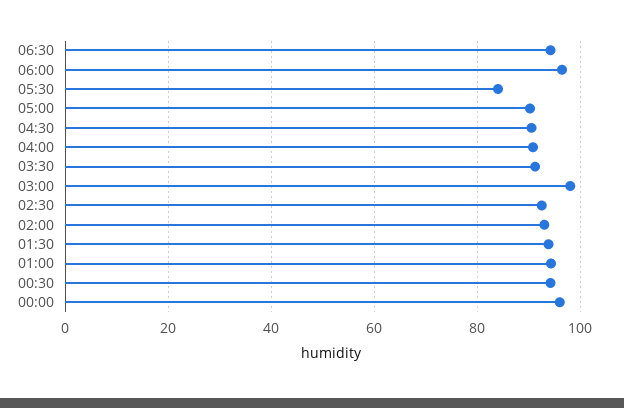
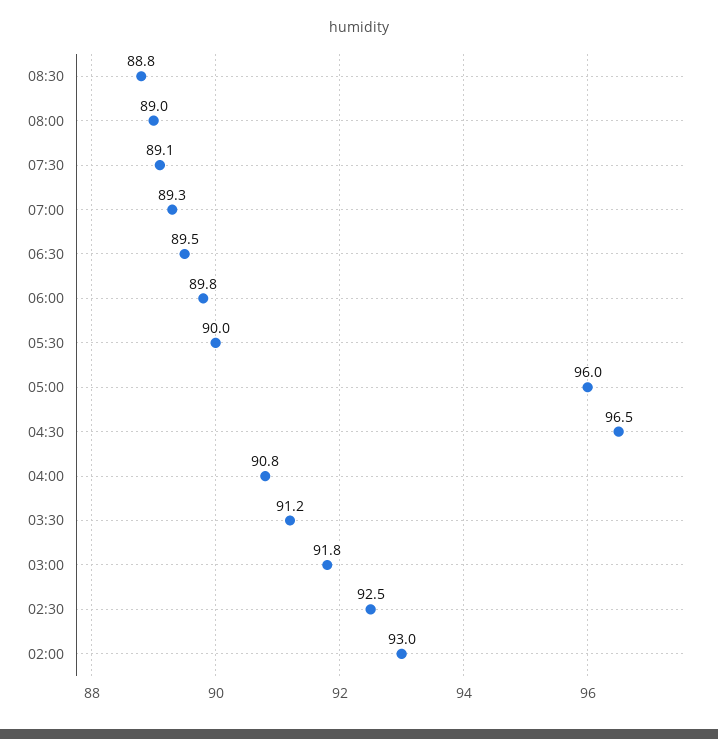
06:30: 94 -> 89.5
06:00: 96 -> 89.8
05:30: 84 -> 90
05:00: 90 -> 96
04:30: 90 -> 96.5
03:00: 98 -> 91.8
01:30: 94 -> none
01:00: 94 -> none
00:30: 94 -> none
00:00: 96 -> none
08:30: none -> 88.8
08:00: none -> 89
07:30: none -> 89.1
07:00: none -> 89.3

